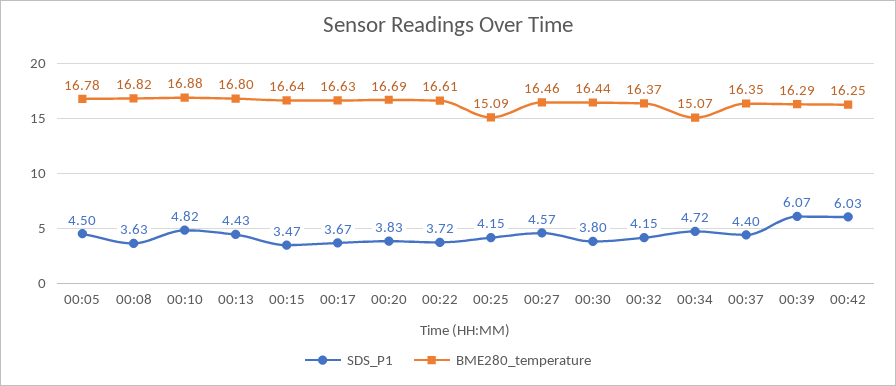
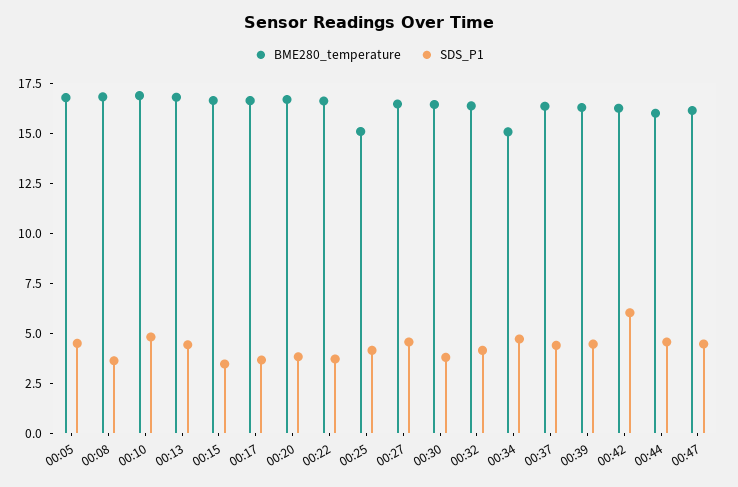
SDS_P1, 00:39: 6.07 -> 4.5
BME280_temperature, 00:44: none -> 16
SDS_P1, 00:44: none -> 4.5
BME280_temperature, 00:47: none -> 16
SDS_P1, 00:47: none -> 4.5

